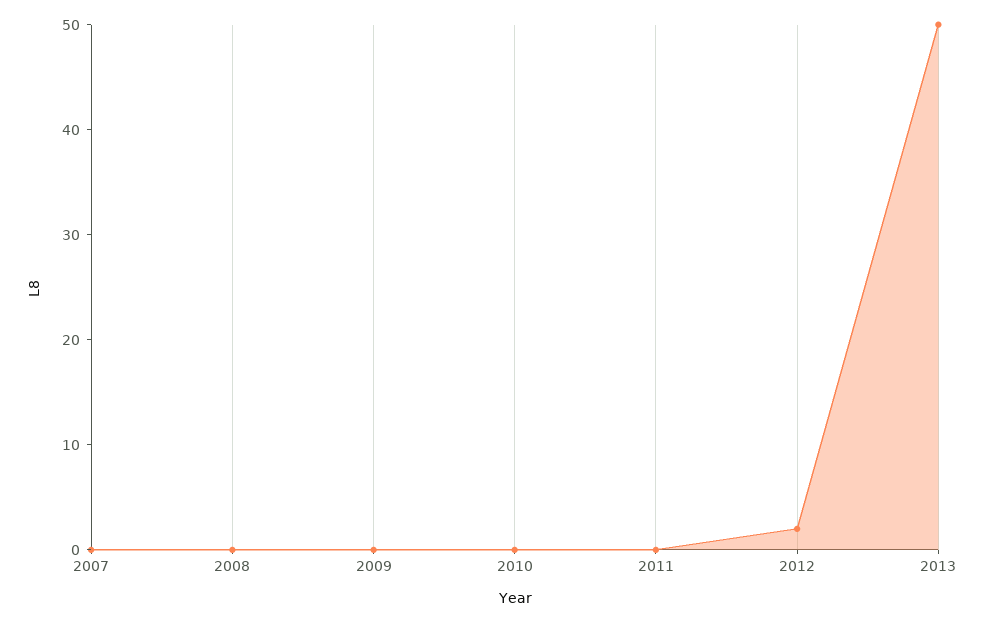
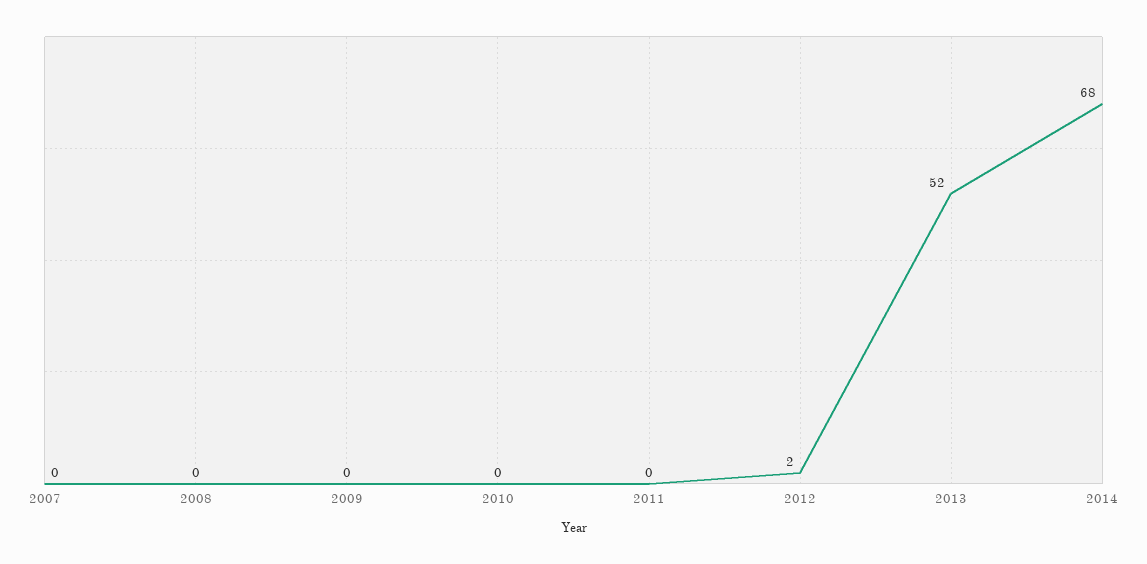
2013: 50 -> 52
2014: none -> 68

